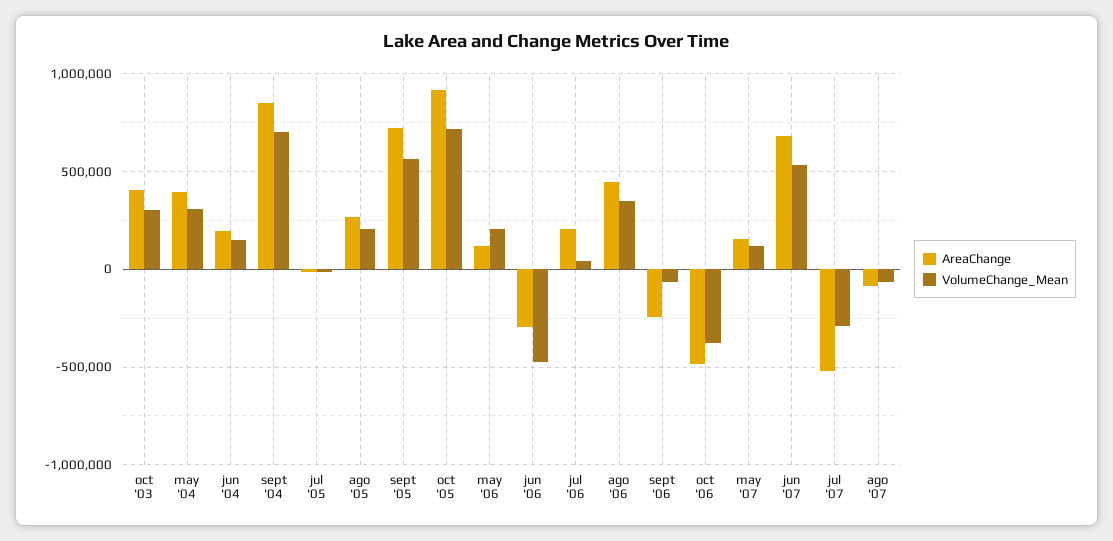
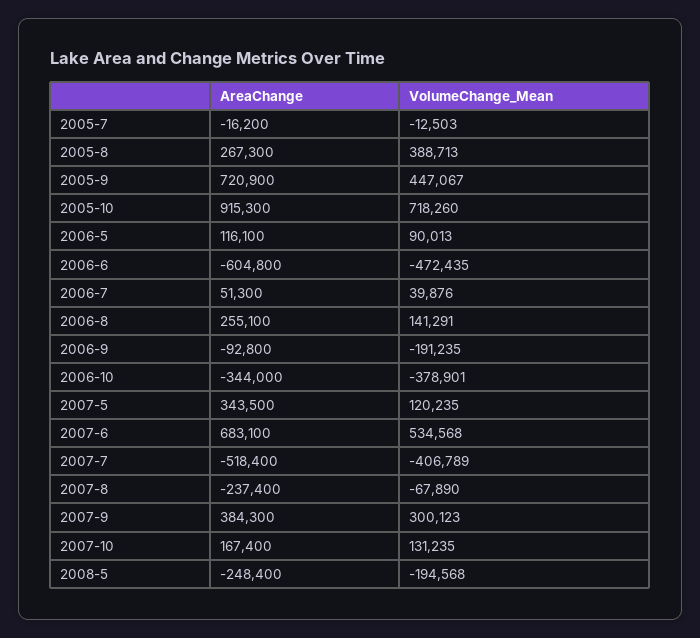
AreaChange, oct '03: 400000 -> none
VolumeChange_Mean, oct '03: 300000 -> none
AreaChange, may '04: 400000 -> none
VolumeChange_Mean, may '04: 300000 -> none
AreaChange, jun '04: 200000 -> none
VolumeChange_Mean, jun '04: 150000 -> none
AreaChange, sept '04: 850000 -> none
VolumeChange_Mean, sept '04: 700000 -> none
VolumeChange_Mean, ago '05: 200000 -> 388713
VolumeChange_Mean, sept '05: 550000 -> 447067
VolumeChange_Mean, may '06: 200000 -> 90013
AreaChange, jun '06: -300000 -> -604800
AreaChange, jul '06: 200000 -> 51300
AreaChange, ago '06: 450000 -> 255100
VolumeChange_Mean, ago '06: 350000 -> 141291
AreaChange, sept '06: -250000 -> -92800
VolumeChange_Mean, sept '06: -50000 -> -191235
AreaChange, oct '06: -500000 -> -344000
AreaChange, may '07: 150000 -> 343500
VolumeChange_Mean, jul '07: -300000 -> -406789
AreaChange, ago '07: -100000 -> -237400
AreaChange, 2007-9: none -> 384300
VolumeChange_Mean, 2007-9: none -> 300123
AreaChange, 2007-10: none -> 167400
VolumeChange_Mean, 2007-10: none -> 131235
AreaChange, 2008-5: none -> -248400
VolumeChange_Mean, 2008-5: none -> -194568

